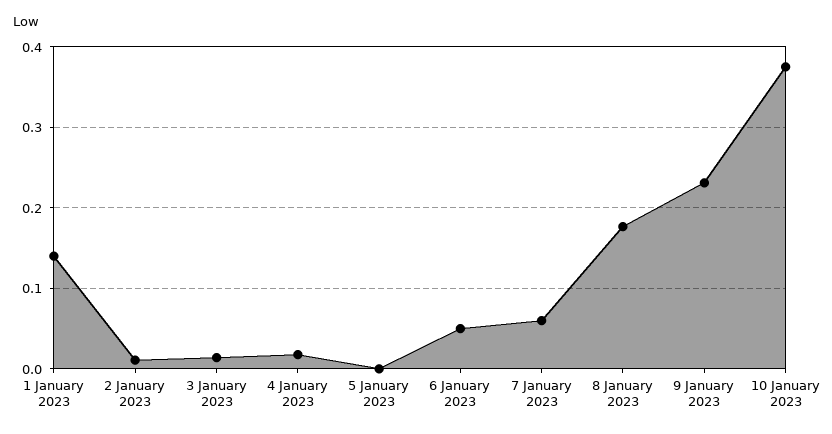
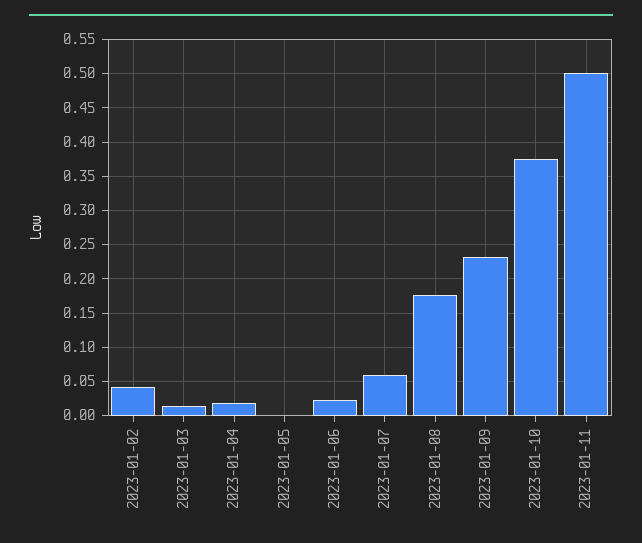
1 January 2023: 0.14 -> none
2 January 2023: 0.01 -> 0.04
6 January 2023: 0.05 -> 0.02
2023-01-11: none -> 0.5

